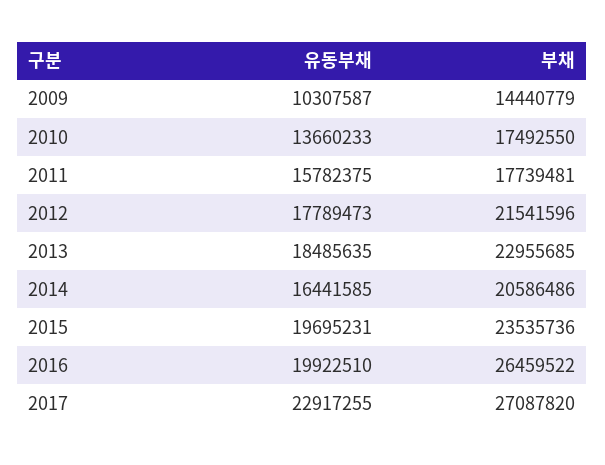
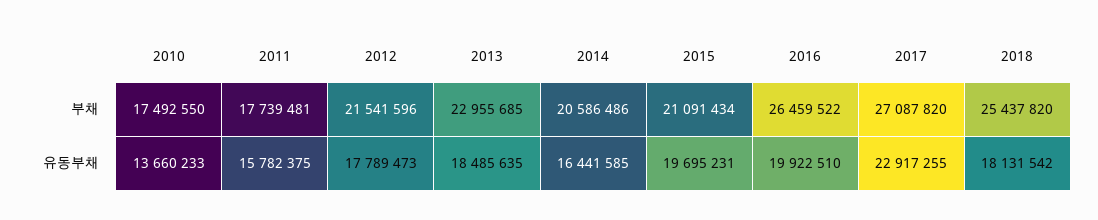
유동부채, 2009: 10307587 -> none
부채, 2009: 14440779 -> none
부채, 2015: 23535736 -> 21091434
부채, 2018: none -> 25437820
유동부채, 2018: none -> 18131542

